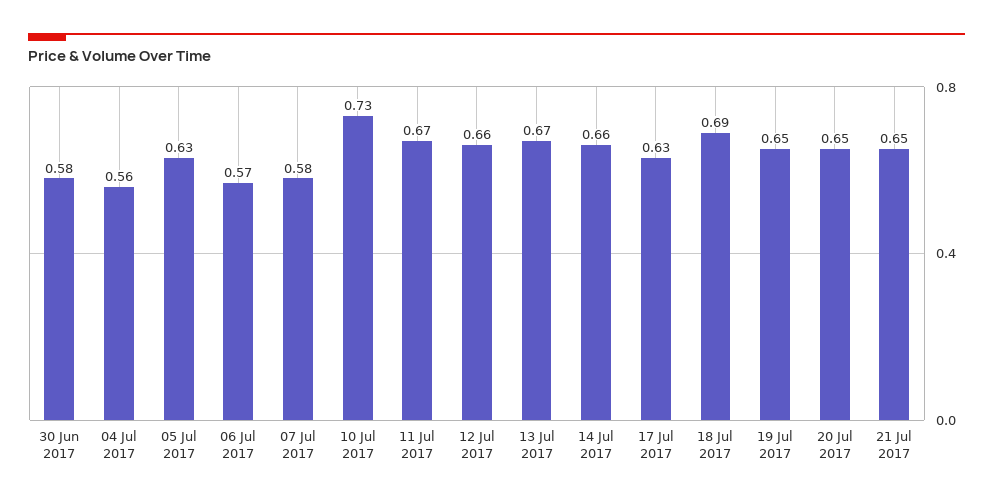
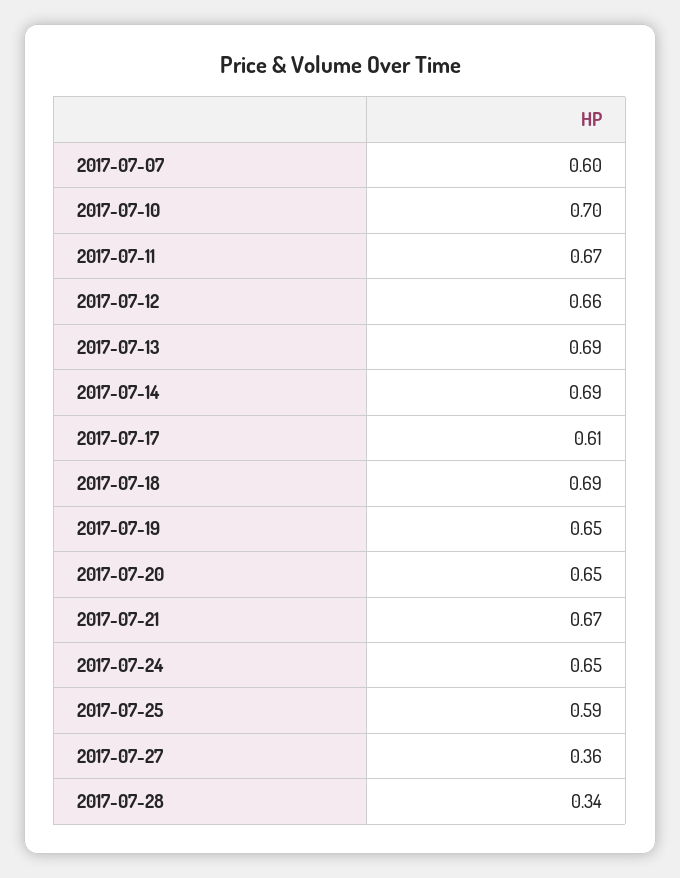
30 Jun 2017: 0.58 -> none
04 Jul 2017: 0.56 -> none
05 Jul 2017: 0.63 -> none
06 Jul 2017: 0.57 -> none
07 Jul 2017: 0.58 -> 0.6
10 Jul 2017: 0.73 -> 0.7
13 Jul 2017: 0.67 -> 0.69
14 Jul 2017: 0.66 -> 0.69
17 Jul 2017: 0.63 -> 0.61
21 Jul 2017: 0.65 -> 0.67
2017-07-24: none -> 0.65
2017-07-25: none -> 0.59
2017-07-27: none -> 0.36
2017-07-28: none -> 0.34

